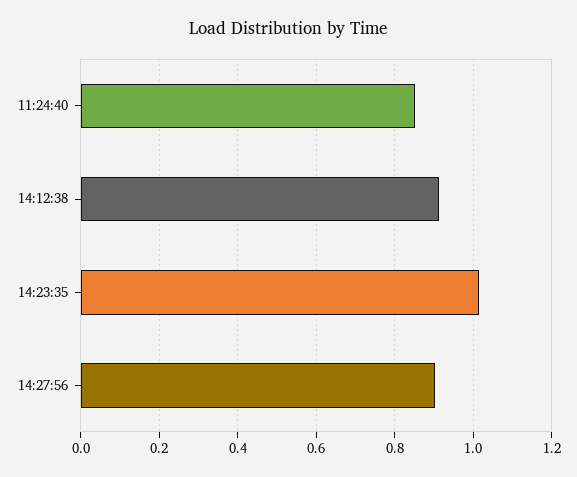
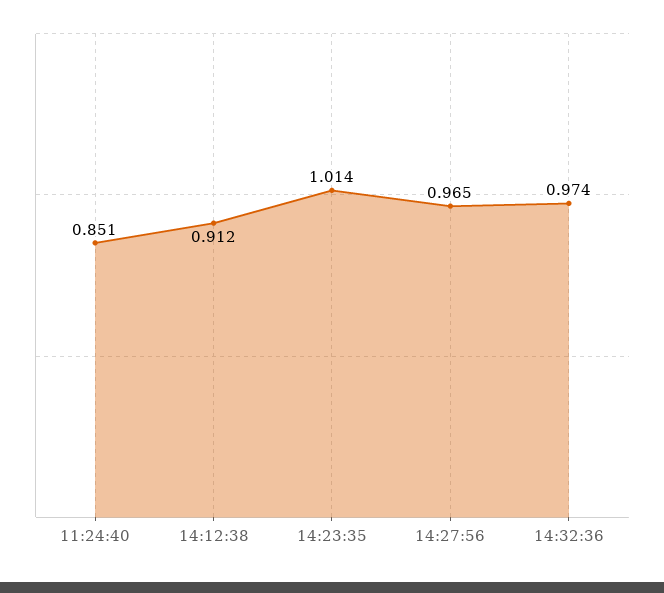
14:27:56: 0.9 -> 0.965
14:32:36: none -> 0.974

